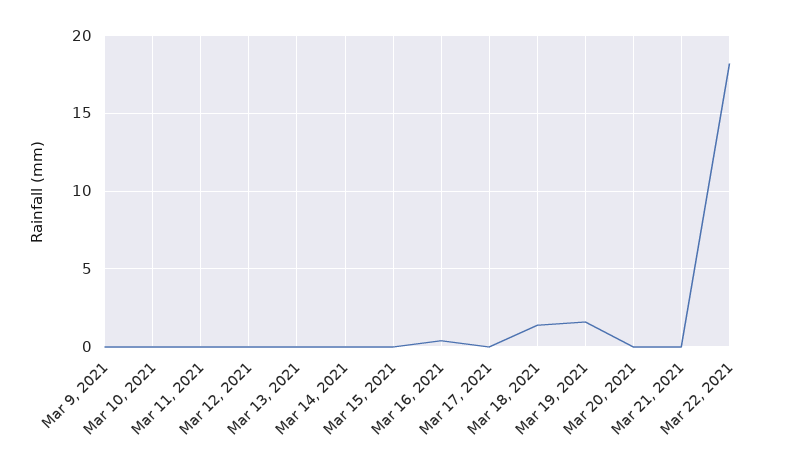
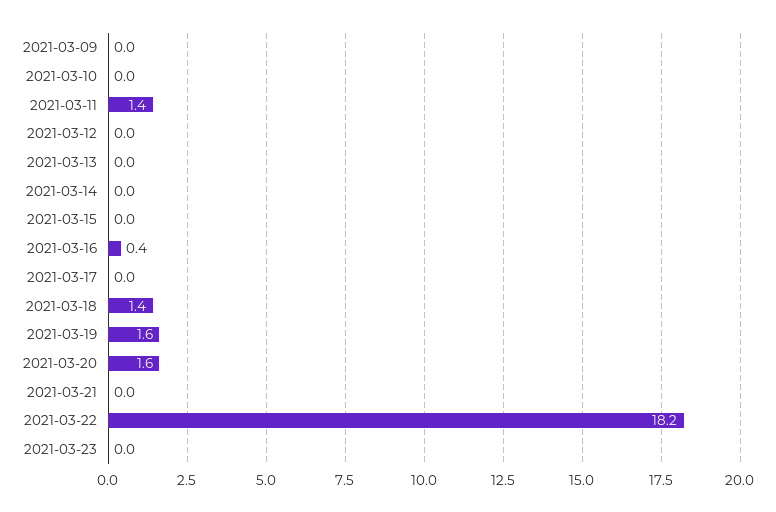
Mar 11, 2021: 0 -> 1.4
Mar 20, 2021: 0 -> 1.6
2021-03-23: none -> 0

